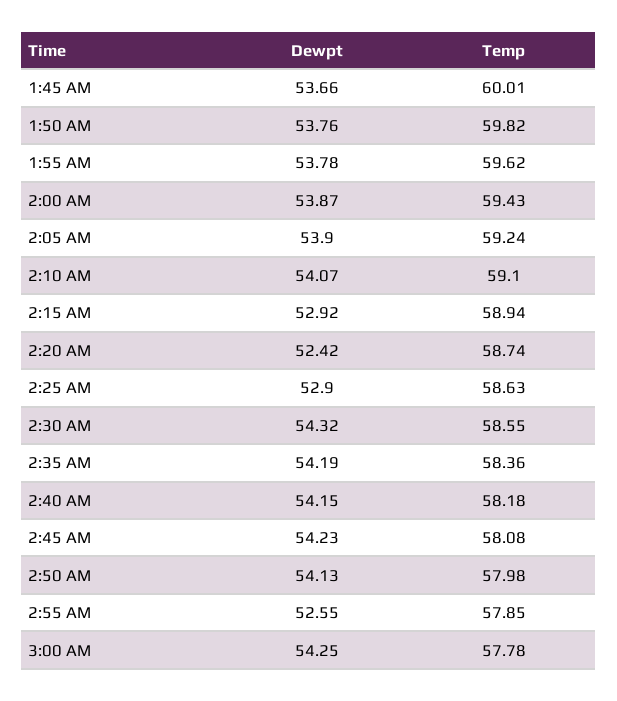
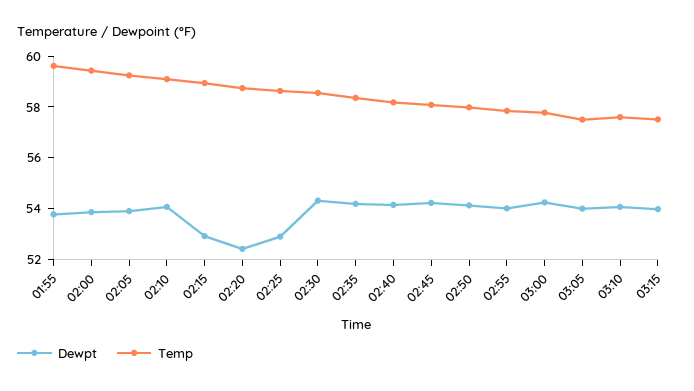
Dewpt, 1:45 AM: 53.66 -> none
Temp, 1:45 AM: 60.01 -> none
Dewpt, 1:50 AM: 53.76 -> none
Temp, 1:50 AM: 59.82 -> none
Dewpt, 2:55 AM: 52.55 -> 54
Dewpt, 03:05: none -> 54
Temp, 03:05: none -> 57.5
Dewpt, 03:10: none -> 54
Temp, 03:10: none -> 57.5
Dewpt, 03:15: none -> 54
Temp, 03:15: none -> 57.5

